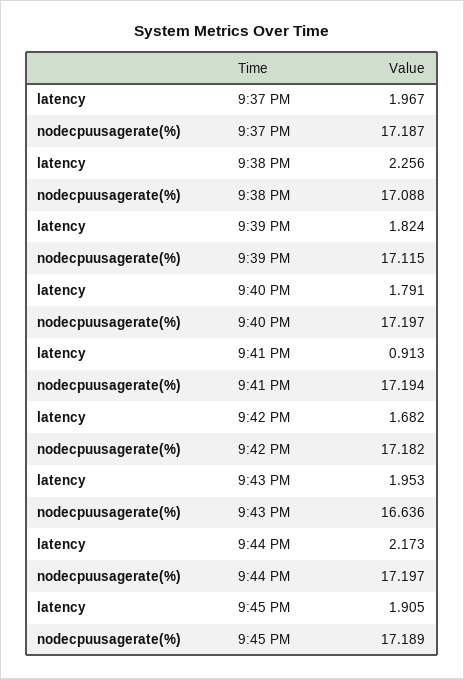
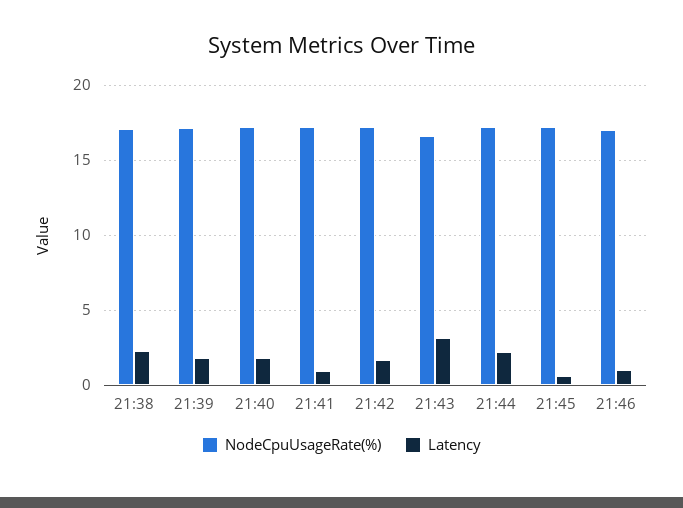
latency, 9:37 PM: 1.967 -> none
nodecpuusagerate(%), 9:37 PM: 17.187 -> none
latency, 9:43 PM: 1.953 -> 3
latency, 9:45 PM: 1.905 -> 0.5
nodecpuusagerate(%), 21:46: none -> 17
latency, 21:46: none -> 1

